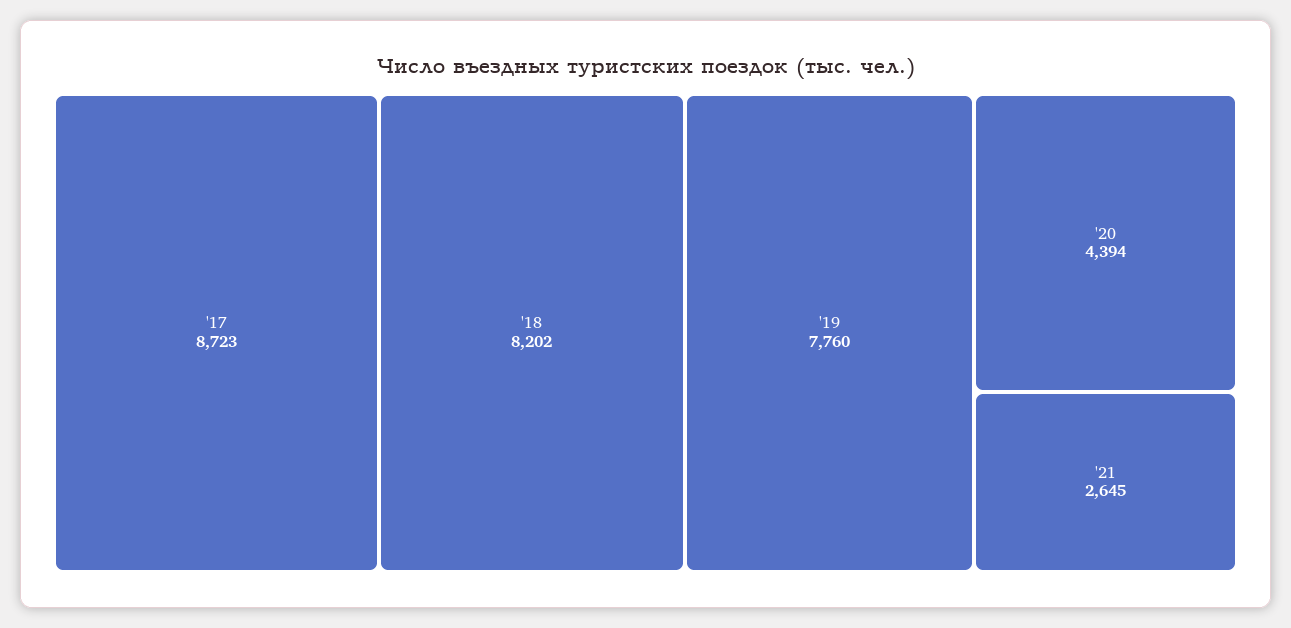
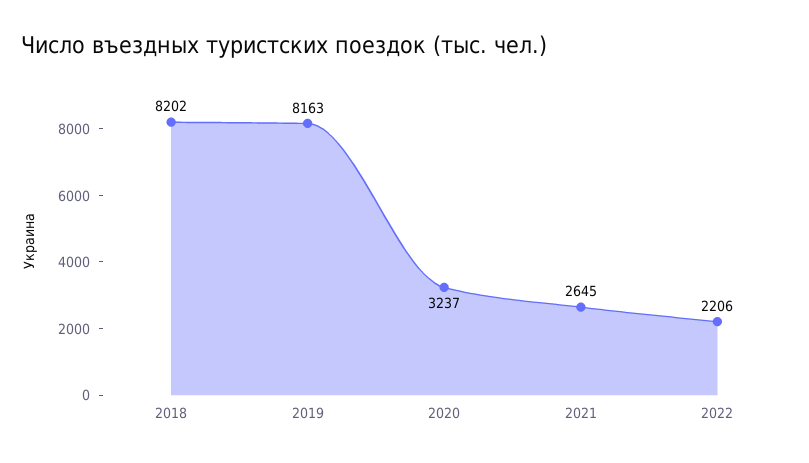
'17: 8723 -> none
'19: 7760 -> 8163
'20: 4394 -> 3237
2022: none -> 2206

